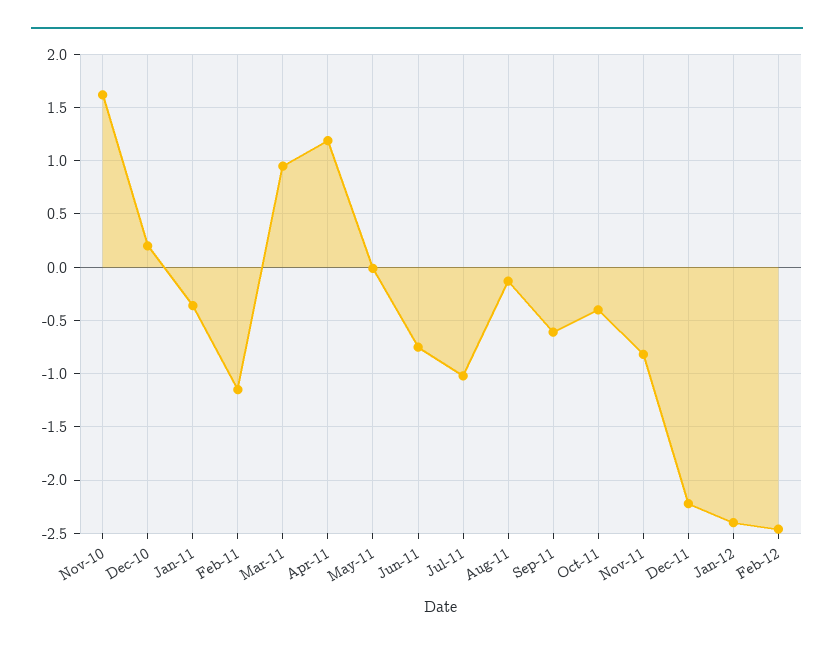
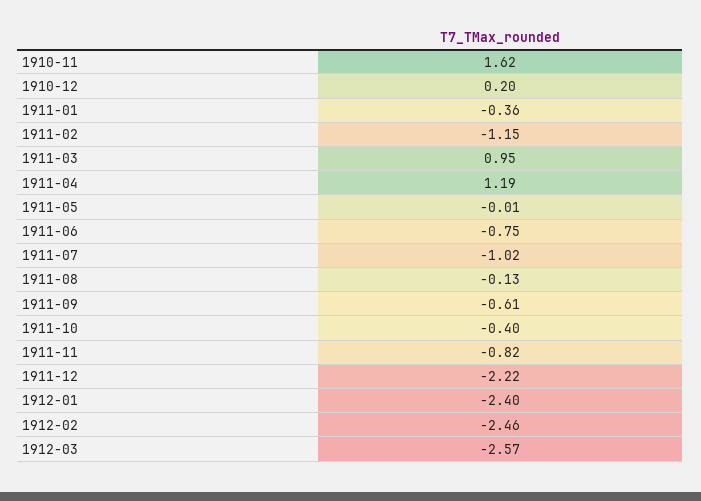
1912-03: none -> -2.57

